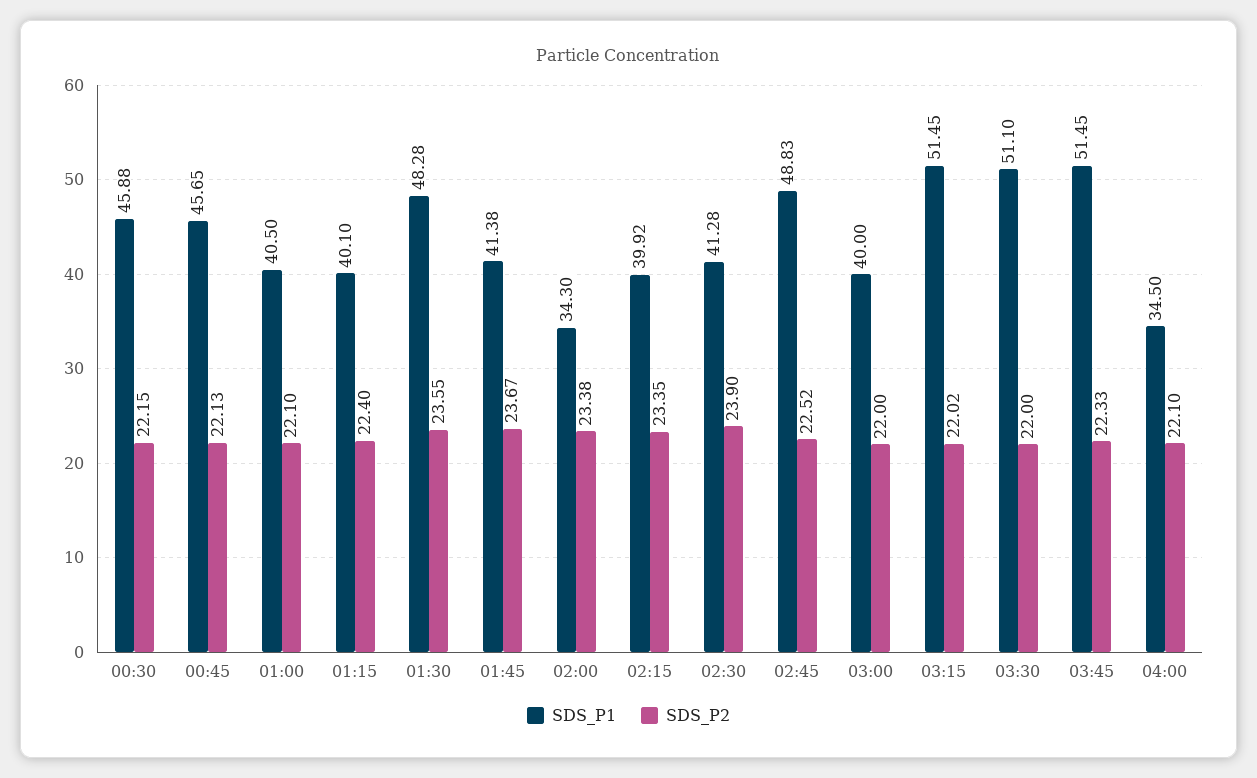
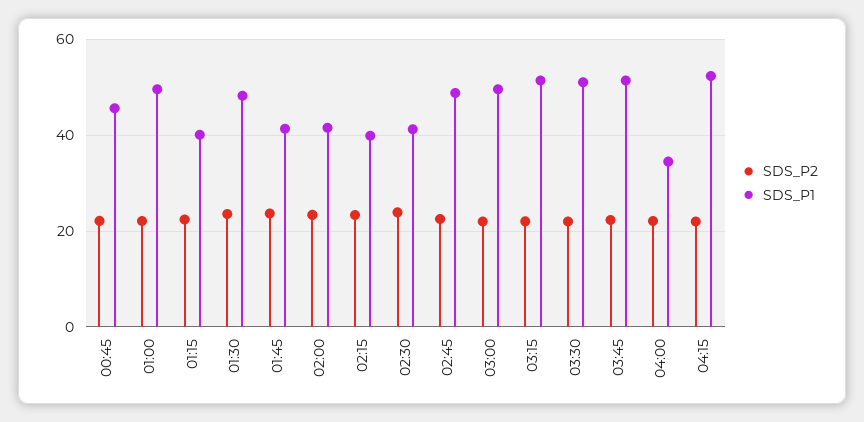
SDS_P1, 00:30: 45.88 -> none
SDS_P2, 00:30: 22.15 -> none
SDS_P1, 01:00: 40.5 -> 50
SDS_P1, 02:00: 34.3 -> 42
SDS_P1, 03:00: 40 -> 50
SDS_P2, 04:15: none -> 22
SDS_P1, 04:15: none -> 52

